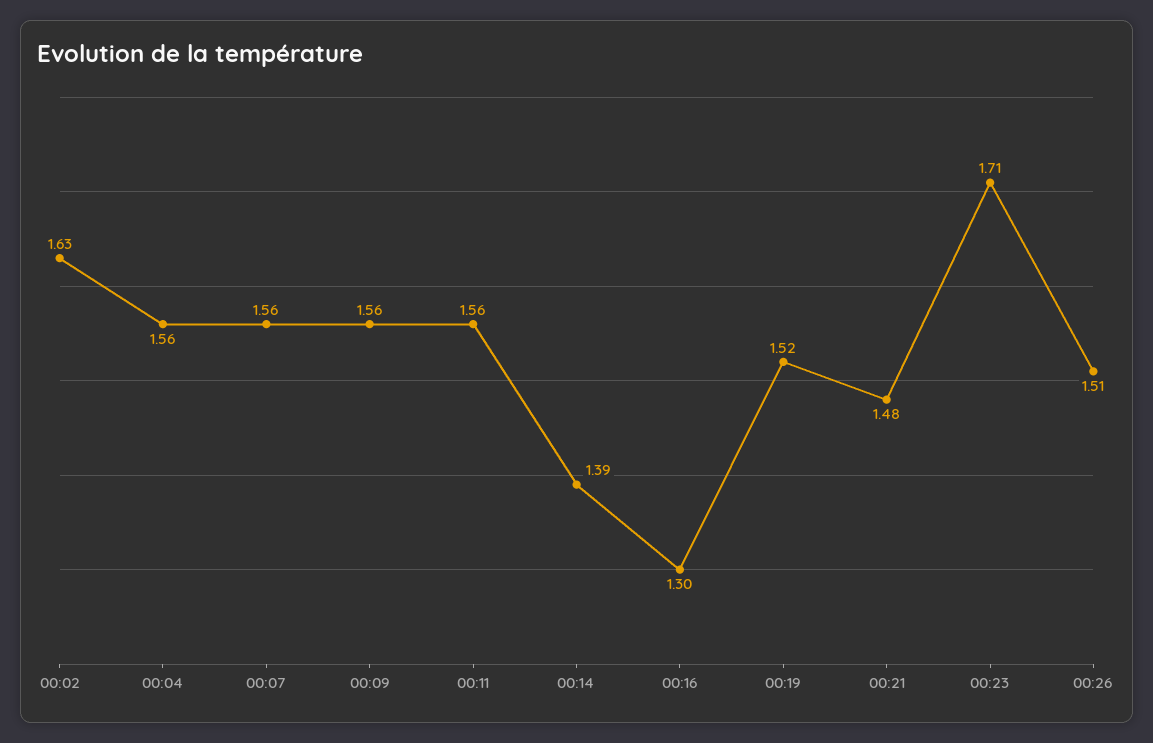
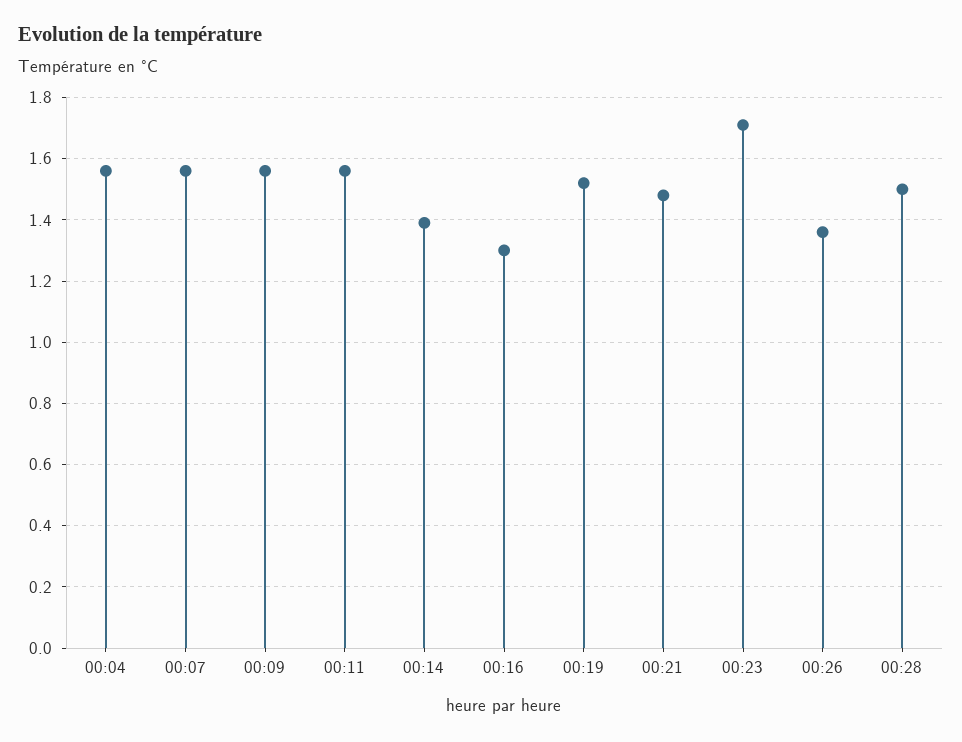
00:02: 1.63 -> none
00:26: 1.51 -> 1.35
00:28: none -> 1.5

